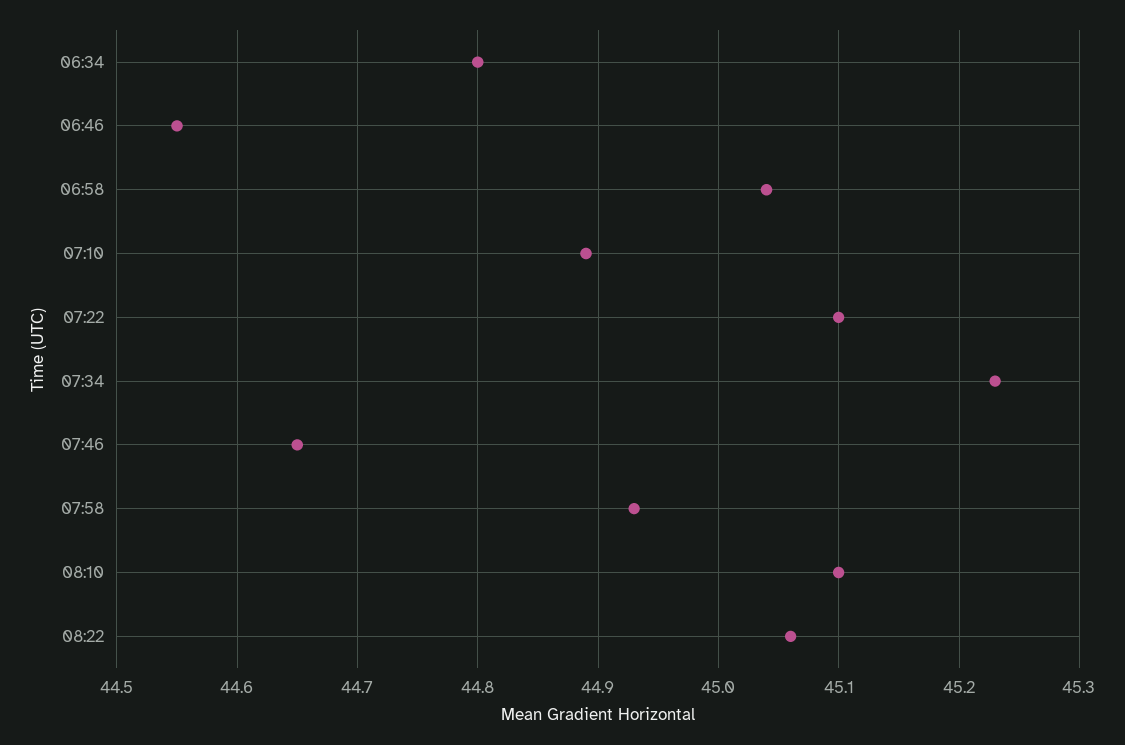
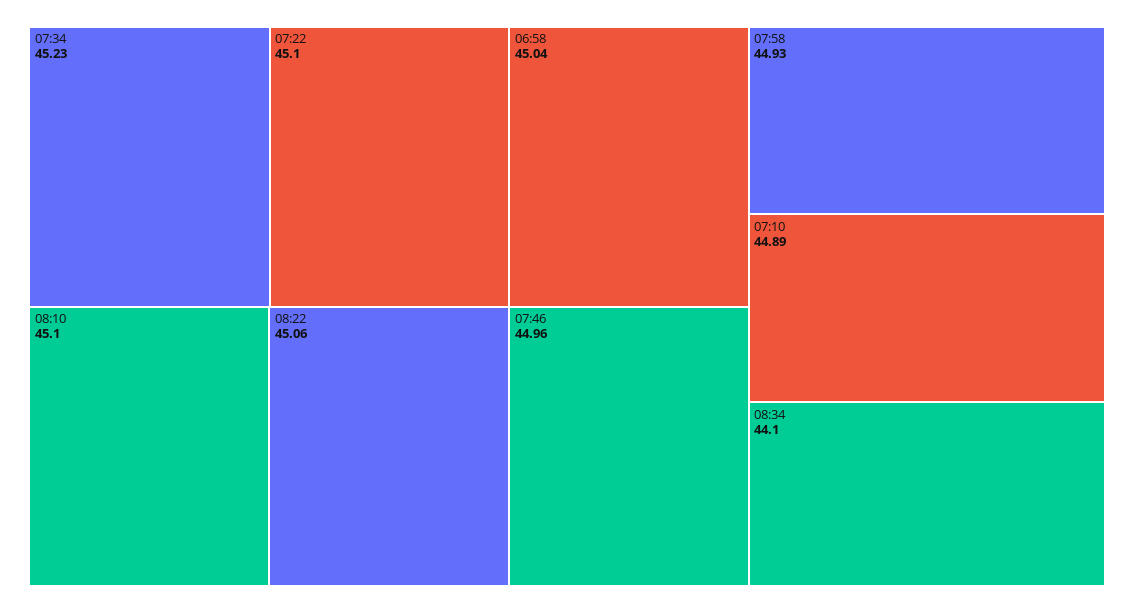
06:34: 44.8 -> none
06:46: 44.55 -> none
07:46: 44.65 -> 44.96
08:34: none -> 44.1

